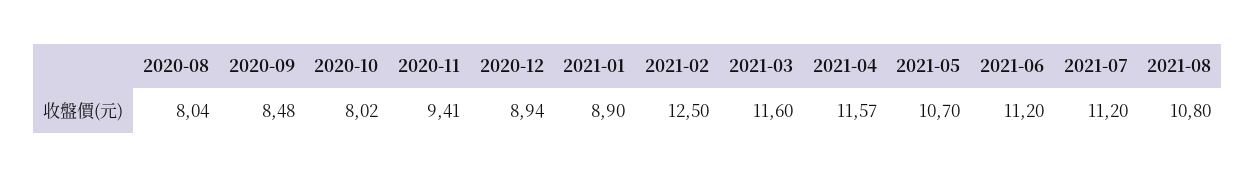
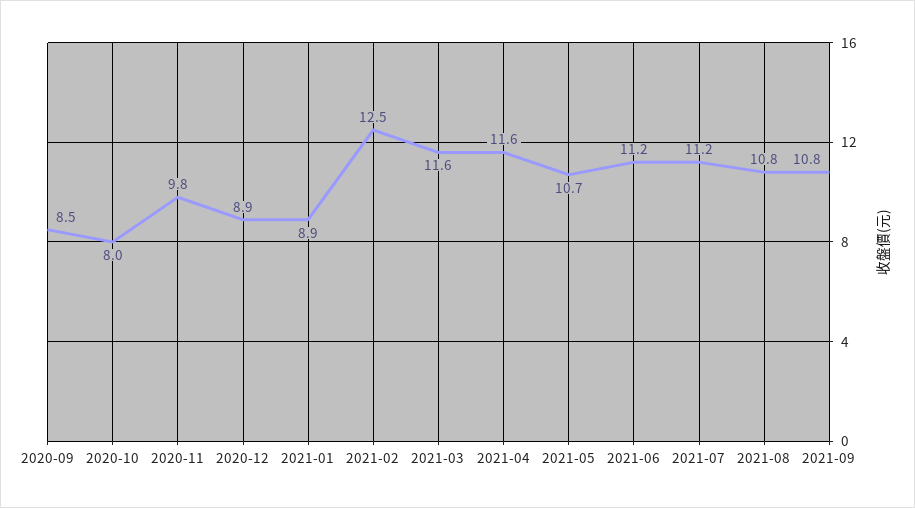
2020-08: 8.04 -> none
2020-11: 9.41 -> 9.8
2021-09: none -> 10.8

